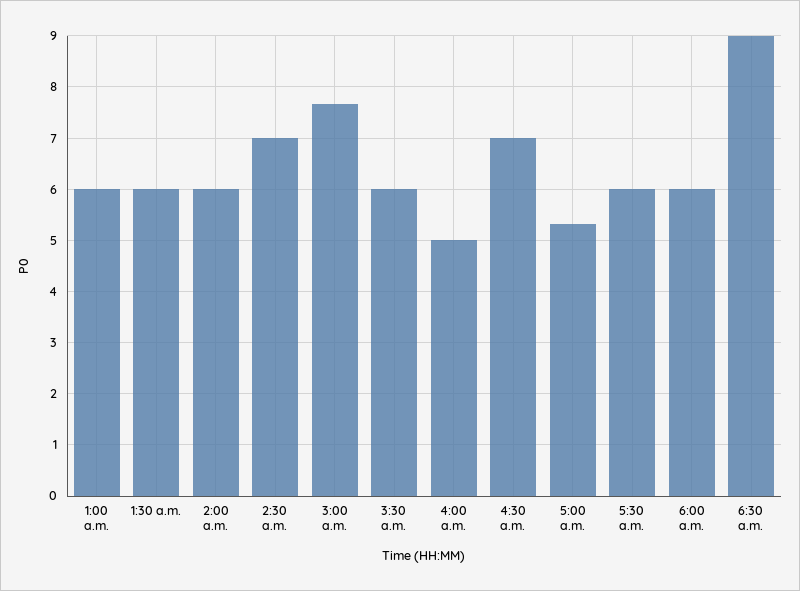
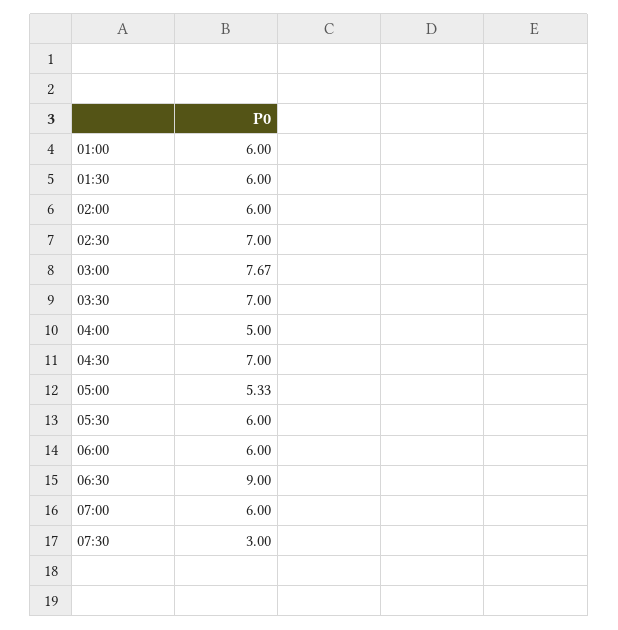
3:30 a.m.: 6 -> 7
07:00: none -> 6
07:30: none -> 3

